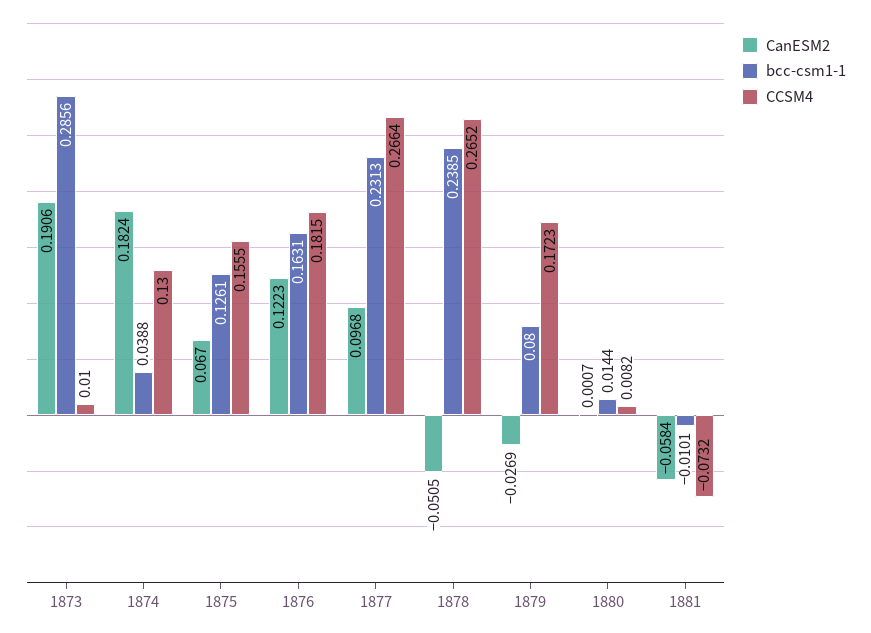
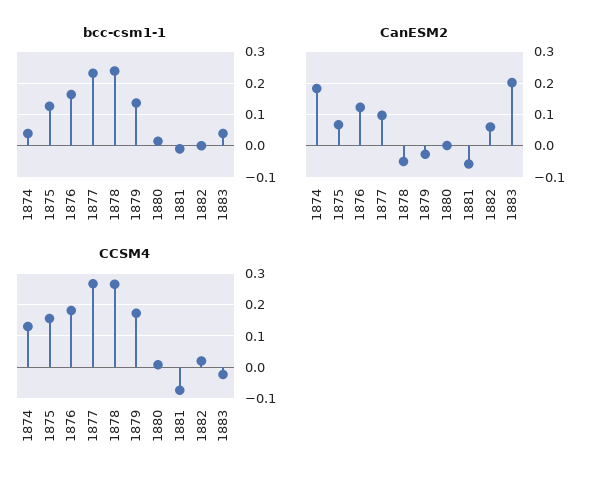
CanESM2, 1873: 0.1906 -> none
bcc-csm1-1, 1873: 0.2856 -> none
CCSM4, 1873: 0.01 -> none
bcc-csm1-1, 1879: 0.08 -> 0.14
bcc-csm1-1, 1882: none -> 0
bcc-csm1-1, 1883: none -> 0.04
CanESM2, 1882: none -> 0.06
CanESM2, 1883: none -> 0.2
CCSM4, 1882: none -> 0.02
CCSM4, 1883: none -> -0.02

